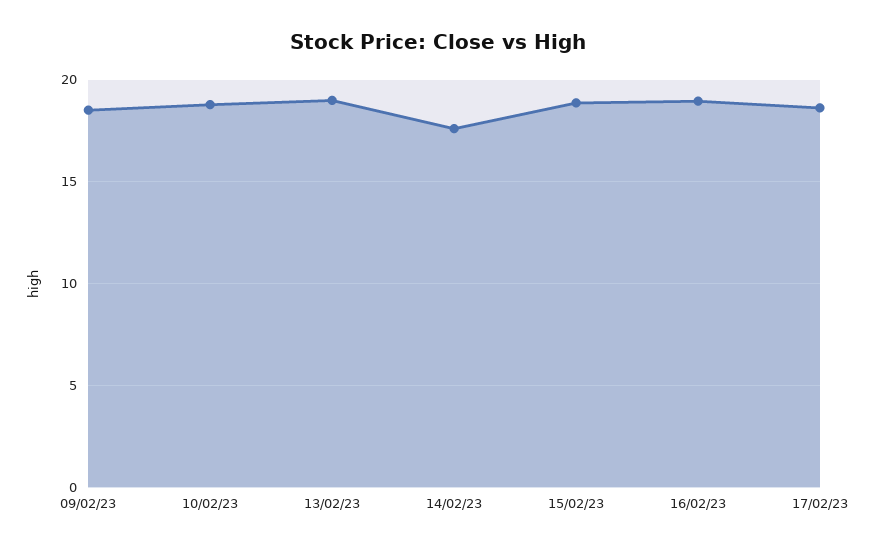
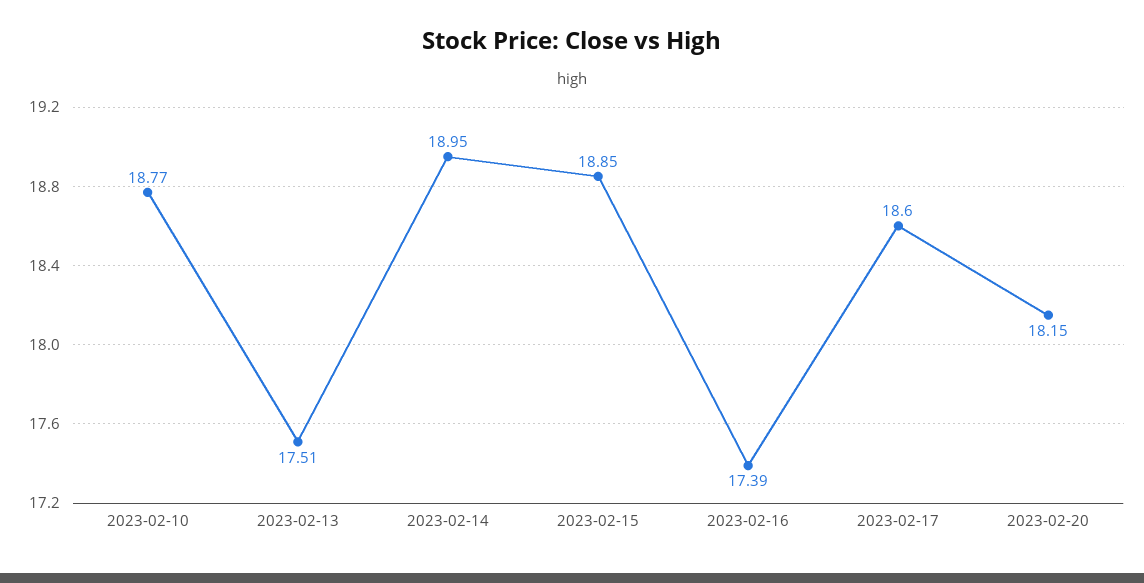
09/02/23: 18.5 -> none
13/02/23: 19 -> 17.51
14/02/23: 17.5 -> 18.95
16/02/23: 19 -> 17.39
2023-02-20: none -> 18.15

